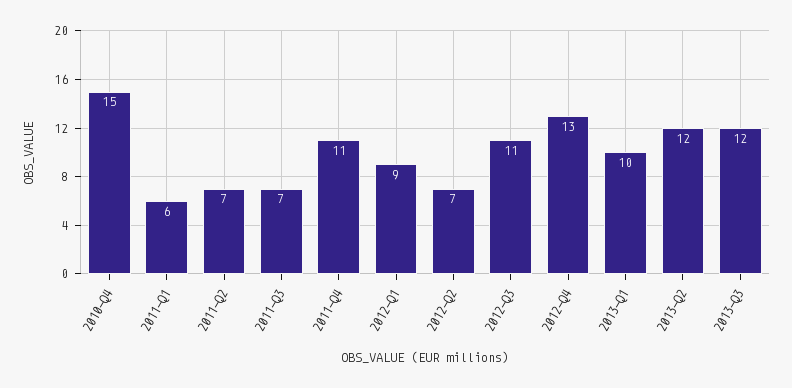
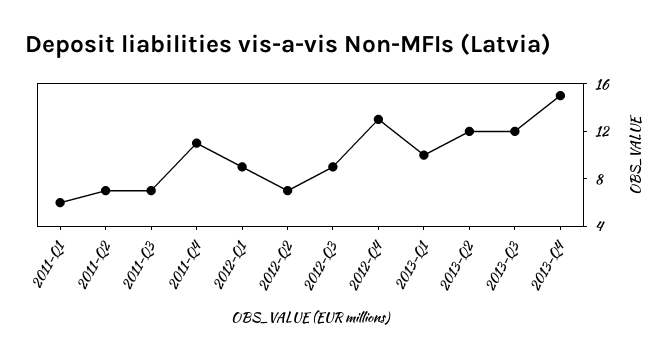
2010-Q4: 15 -> none
2012-Q3: 11 -> 9
2013-Q4: none -> 15

